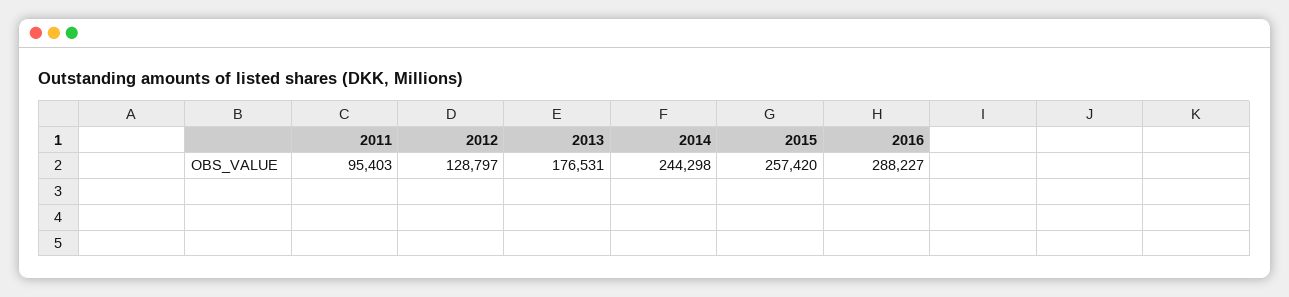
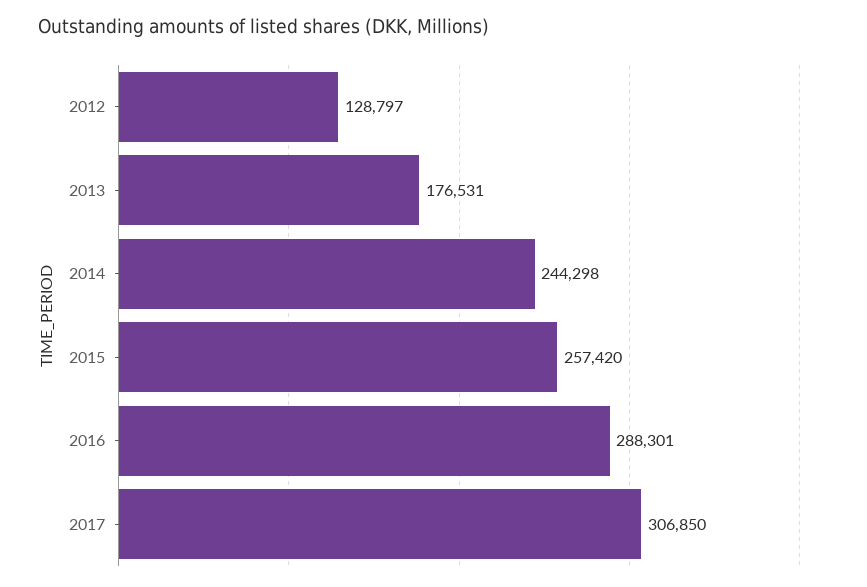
2011: 95403 -> none
2016: 288227 -> 288301
2017: none -> 306850

